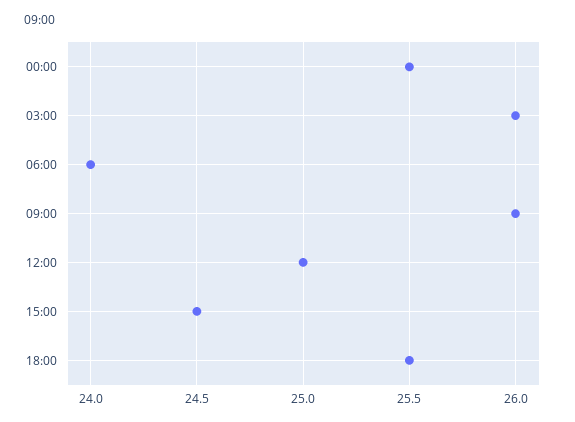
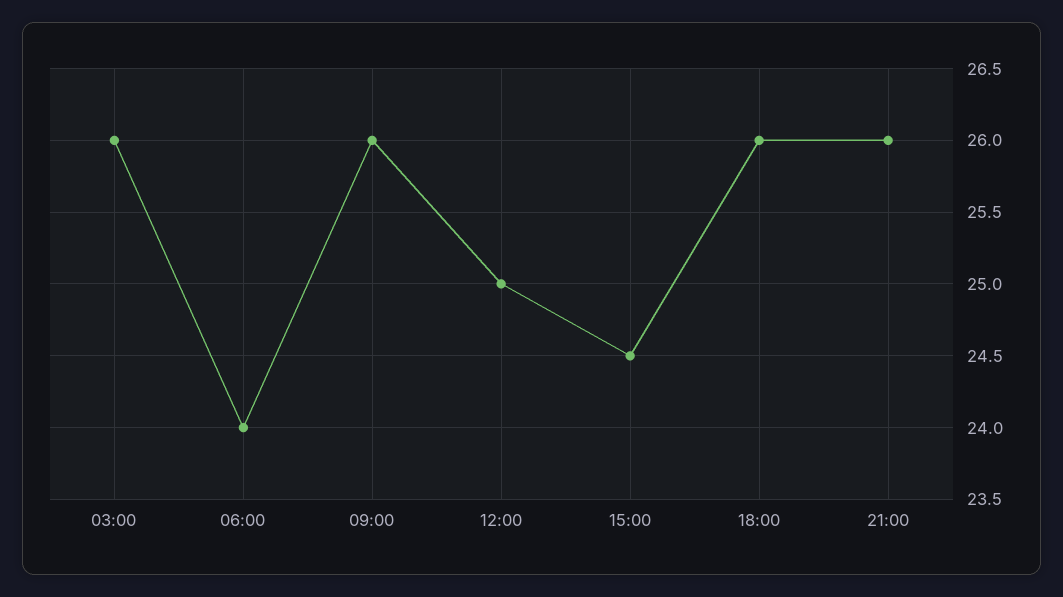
00:00: 25.5 -> none
18:00: 25.5 -> 26
21:00: none -> 26

